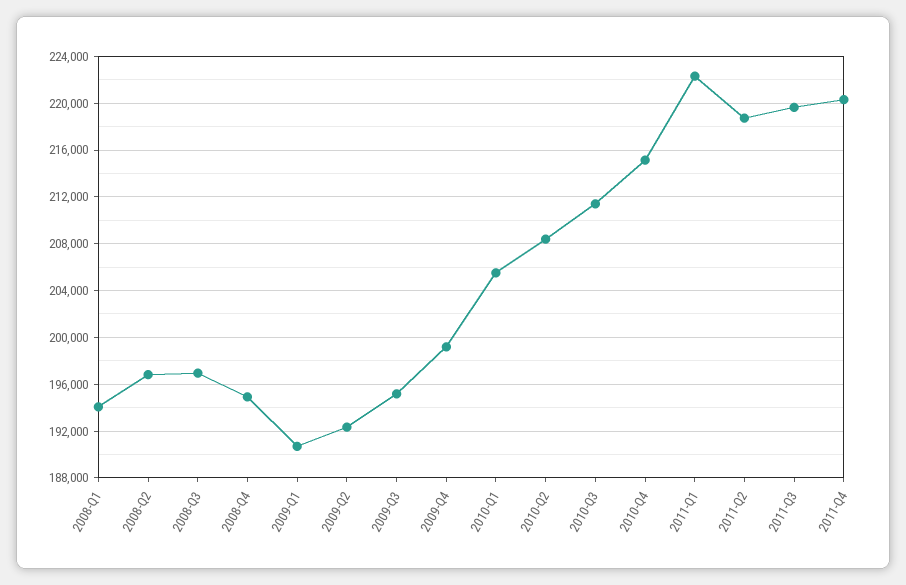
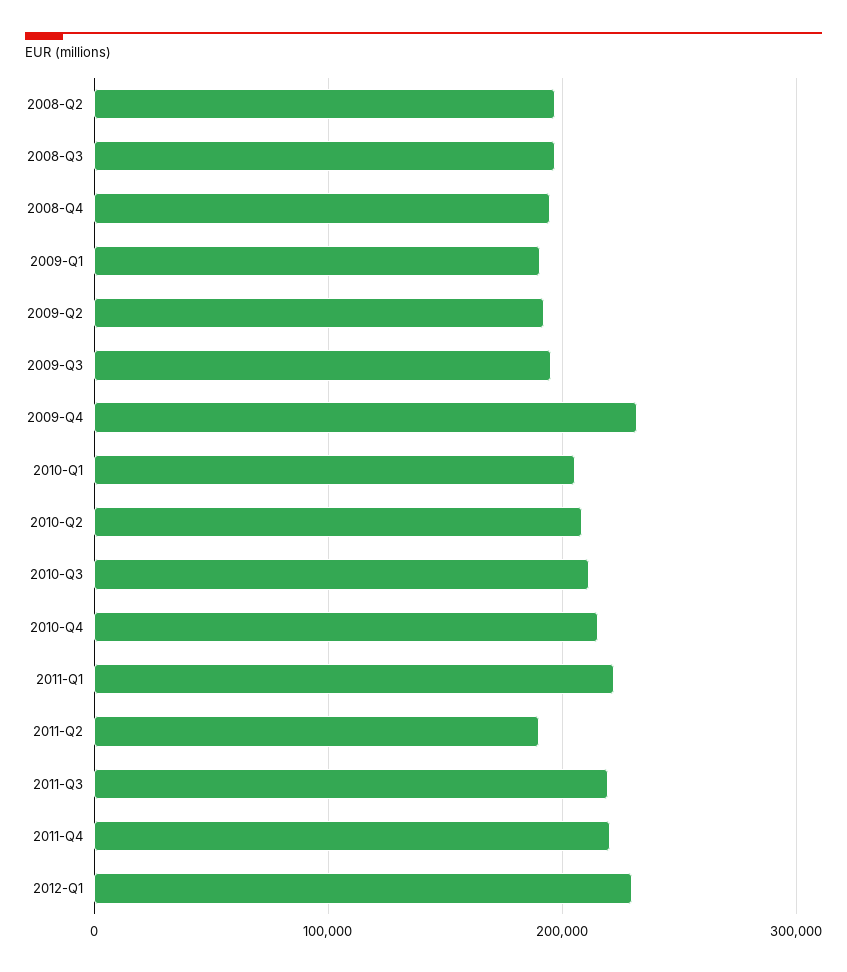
2008-Q1: 194000 -> none
2009-Q4: 199000 -> 230000
2011-Q2: 219000 -> 190000
2012-Q1: none -> 230000

